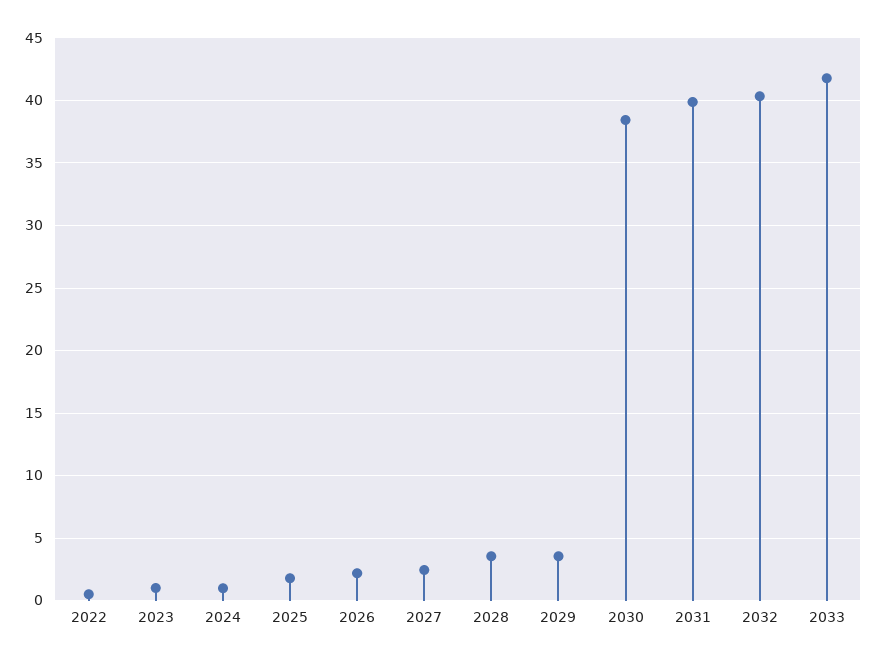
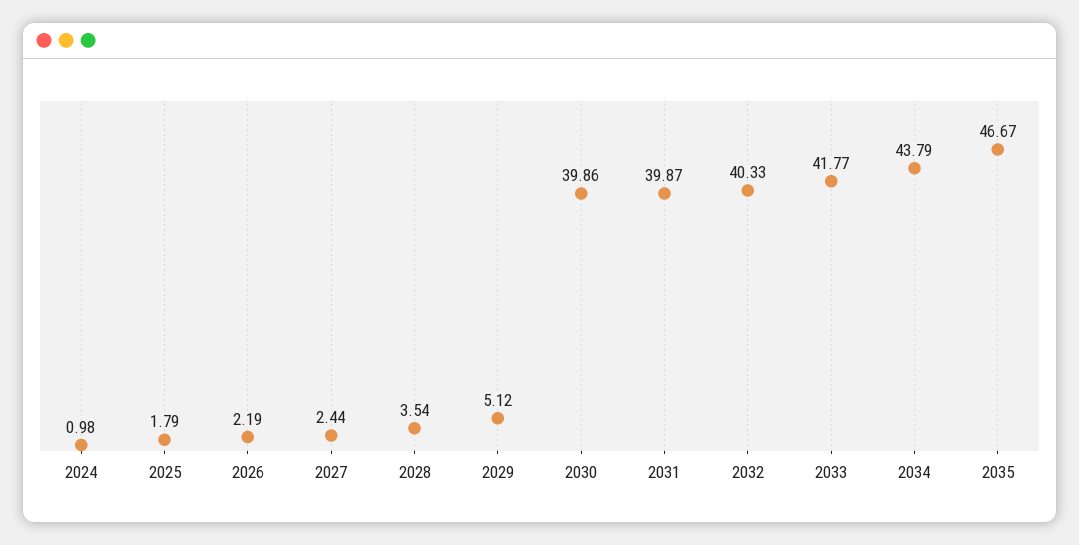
2022: 0.5 -> none
2023: 1 -> none
2029: 3.5 -> 5.12
2030: 38.5 -> 39.86
2034: none -> 43.79
2035: none -> 46.67

